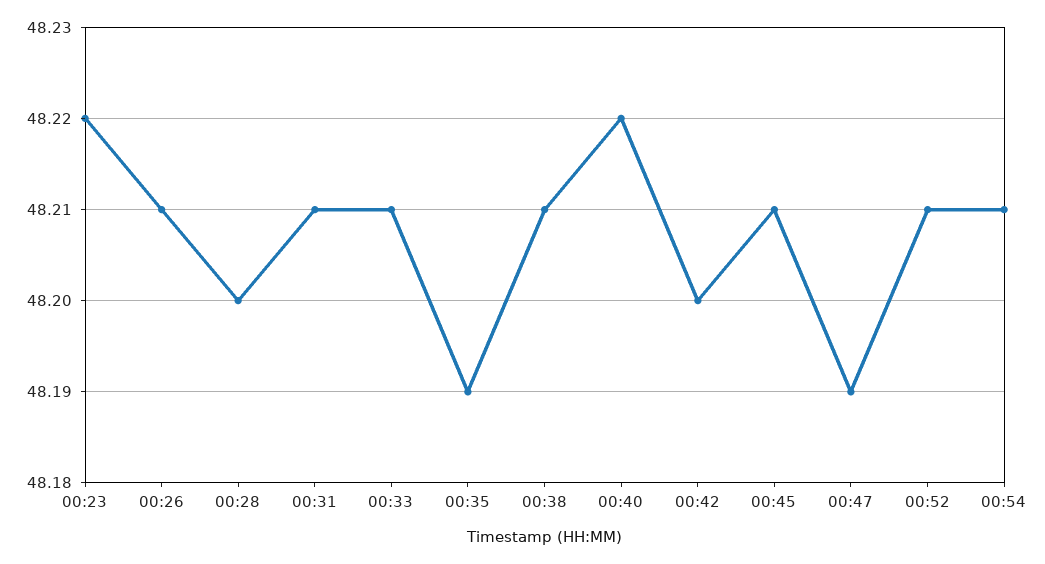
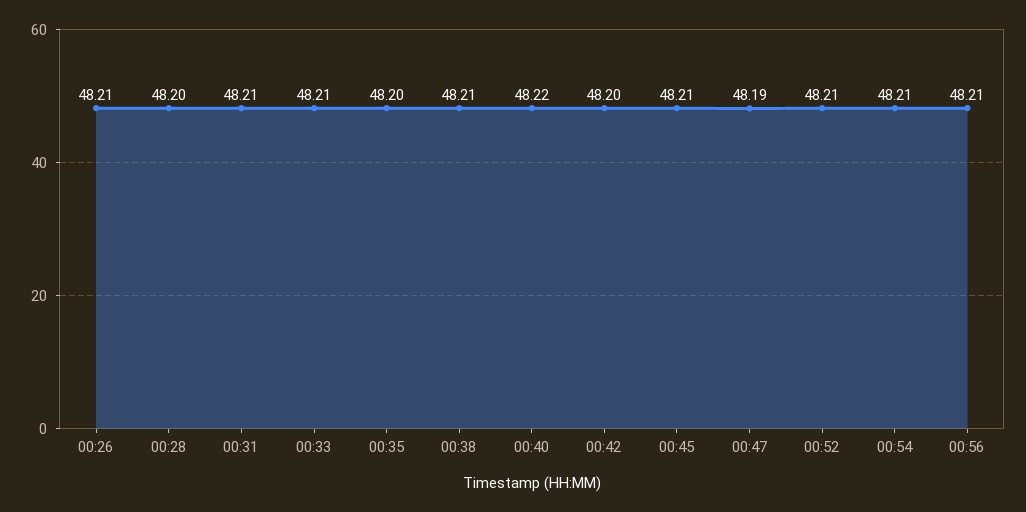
00:23: 48.22 -> none
00:35: 48.19 -> 48.2
00:56: none -> 48.21

